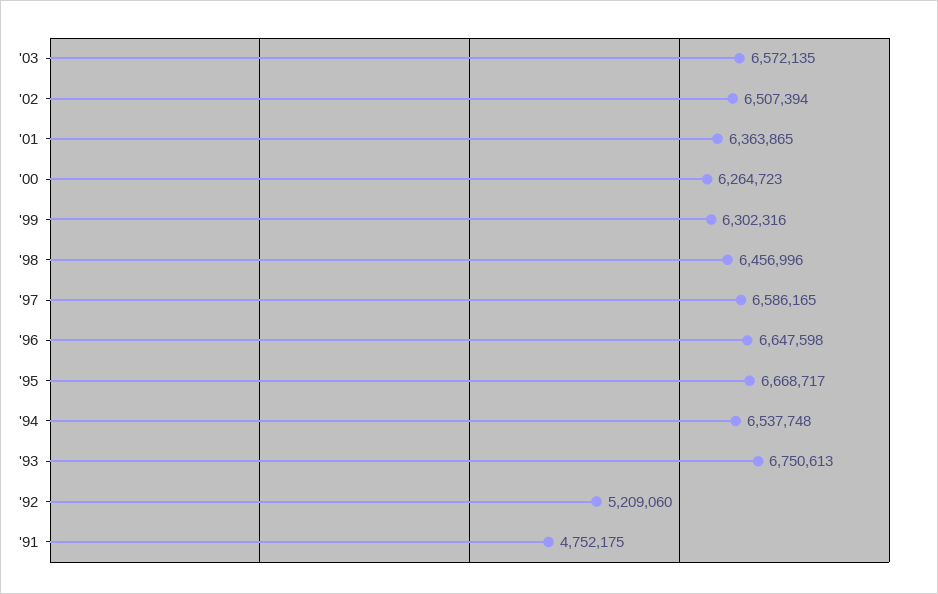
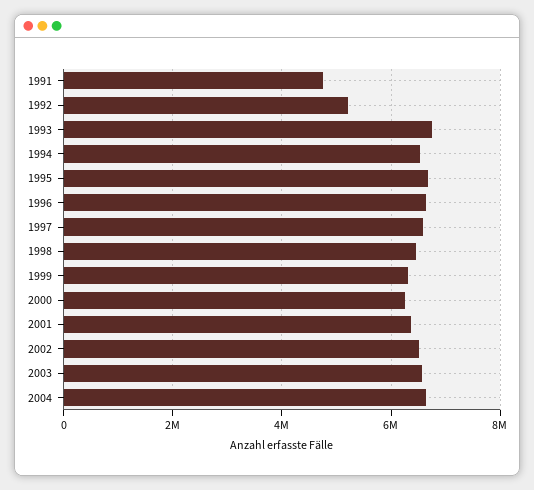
2004: none -> 6600000

